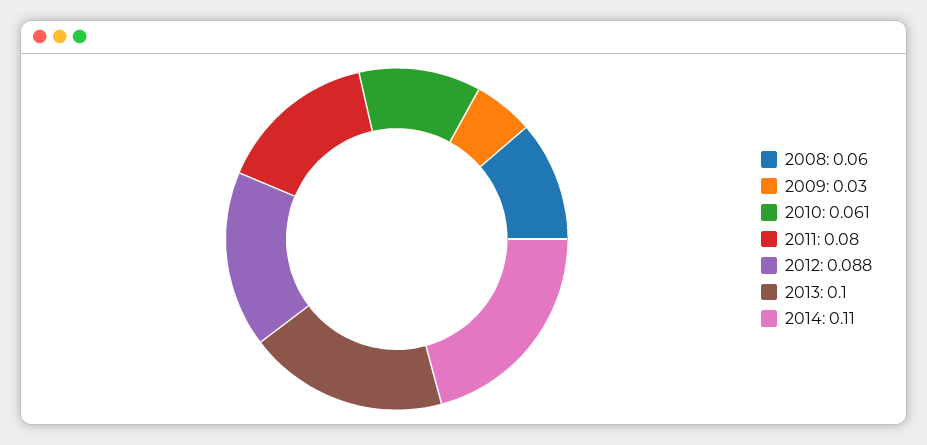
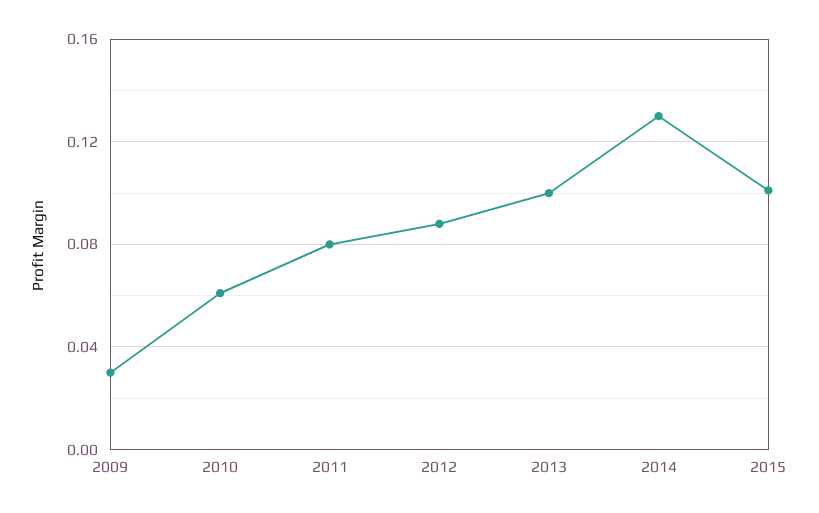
2008: 0.06 -> none
2014: 0.11 -> 0.13
2015: none -> 0.1

